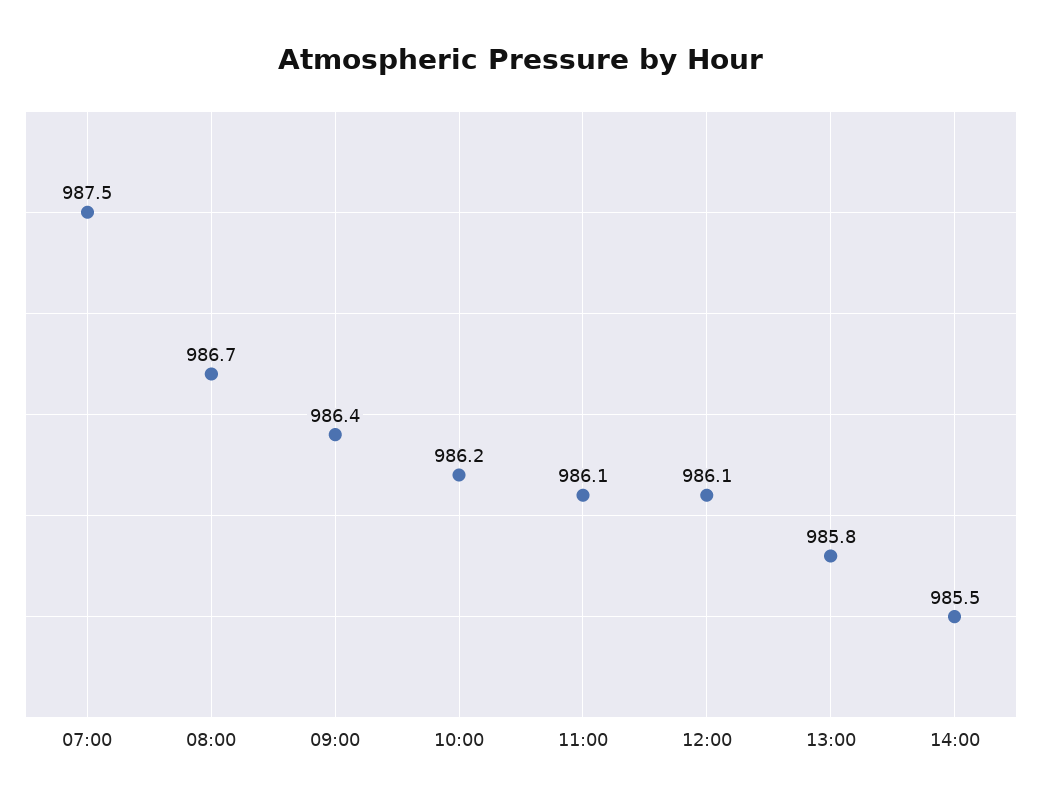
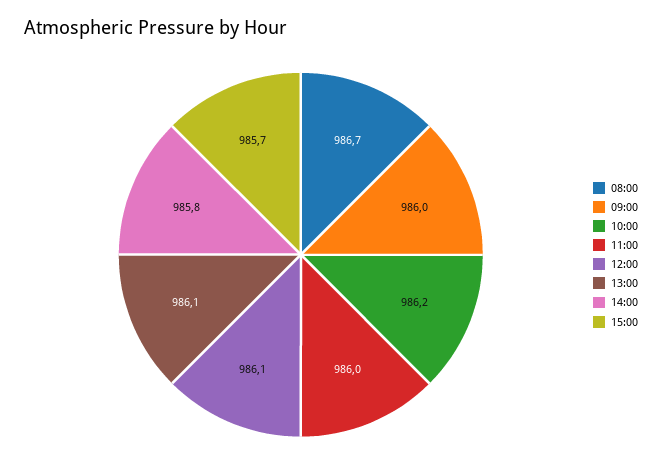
07:00: 987.5 -> none
09:00: 986.4 -> 986
11:00: 986.1 -> 986
13:00: 985.8 -> 986.1
14:00: 985.5 -> 985.8
15:00: none -> 985.7

